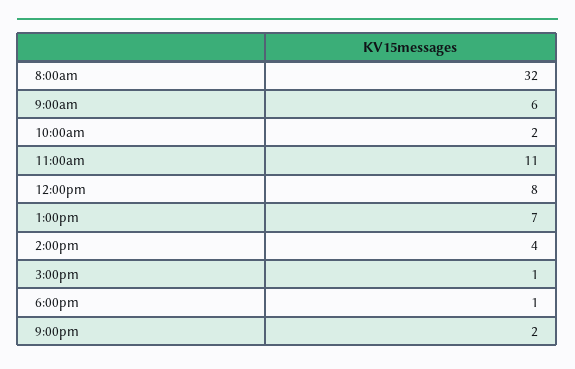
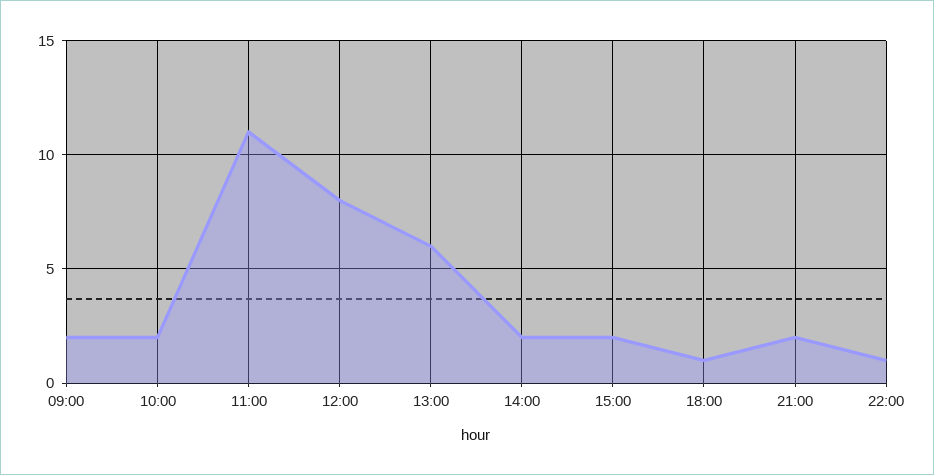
8:00am: 32 -> none
9:00am: 6 -> 2
1:00pm: 7 -> 6
2:00pm: 4 -> 2
3:00pm: 1 -> 2
22:00: none -> 1

